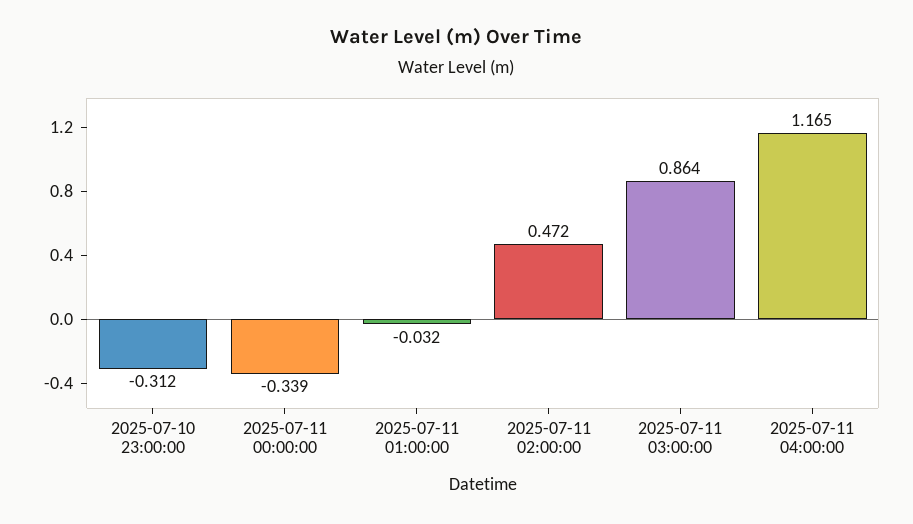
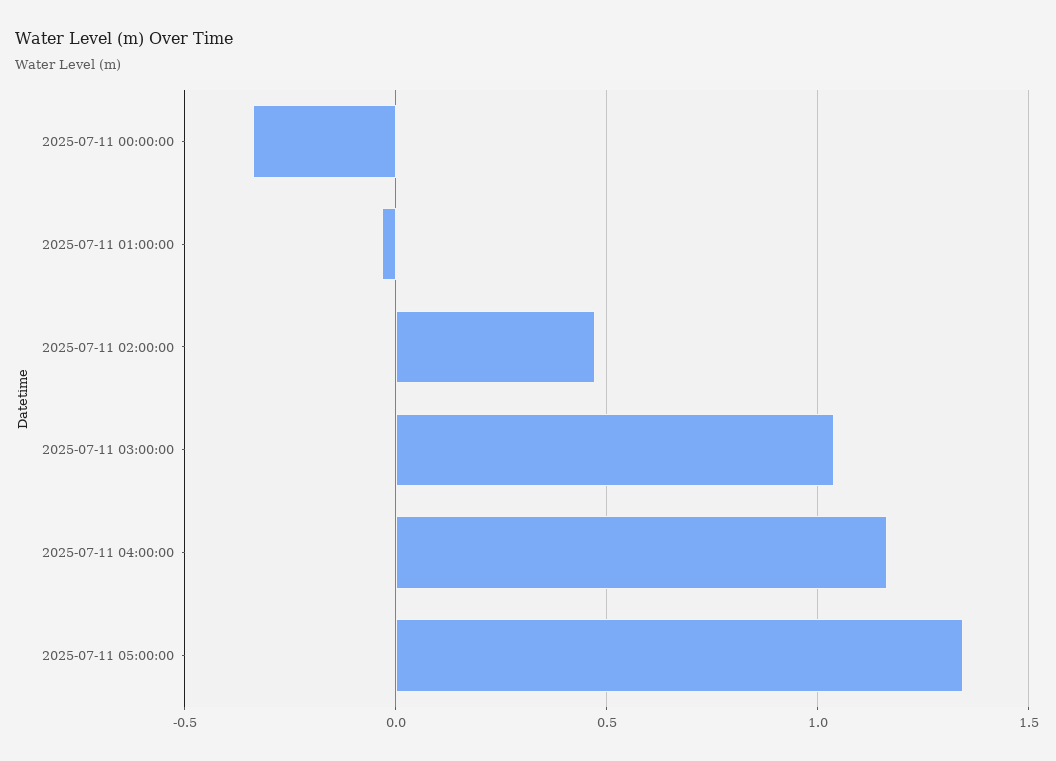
2025-07-10 23:00:00: -0.312 -> none
2025-07-11 03:00:00: 0.864 -> 1.05
2025-07-11 05:00:00: none -> 1.35

